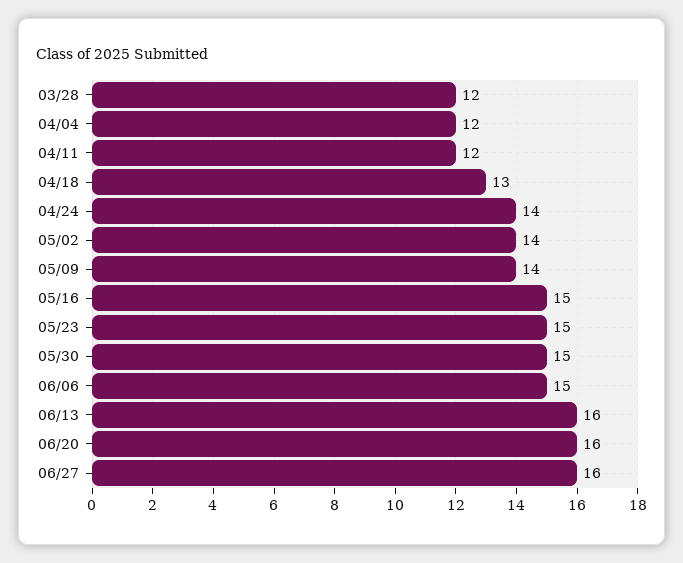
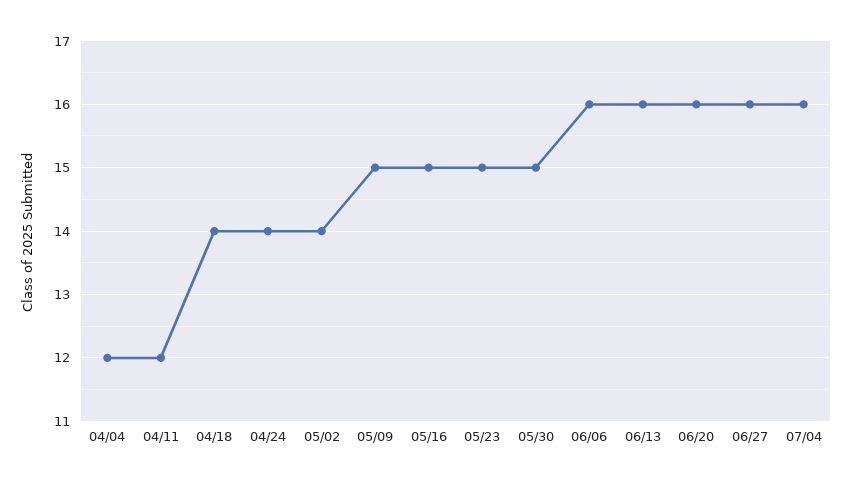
03/28: 12 -> none
04/18: 13 -> 14
05/09: 14 -> 15
06/06: 15 -> 16
07/04: none -> 16

